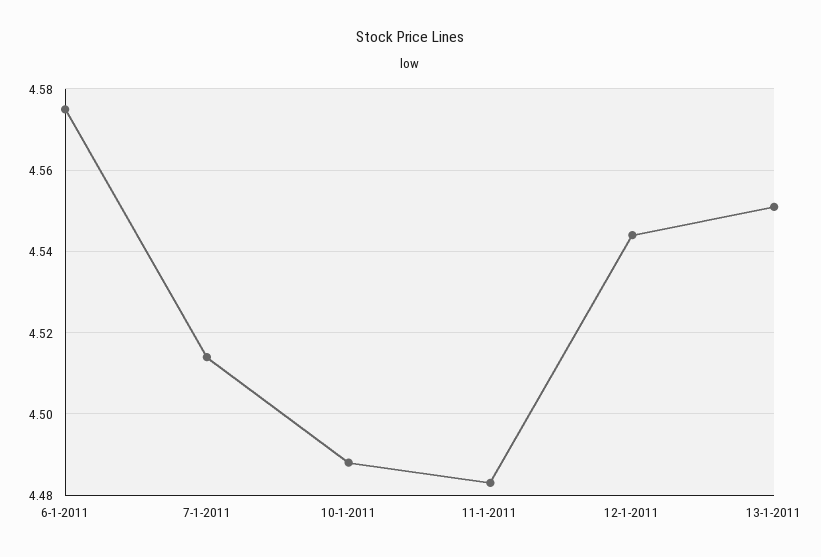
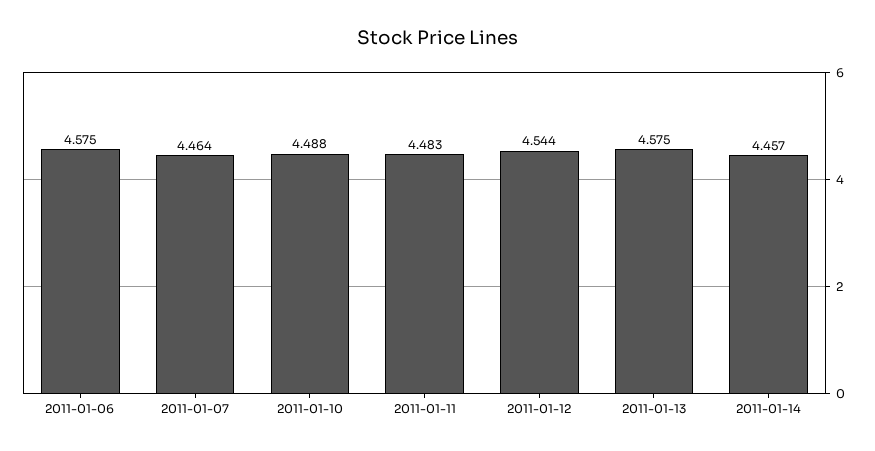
7-1-2011: 4.515 -> 4.464
13-1-2011: 4.55 -> 4.575
2011-01-14: none -> 4.457

